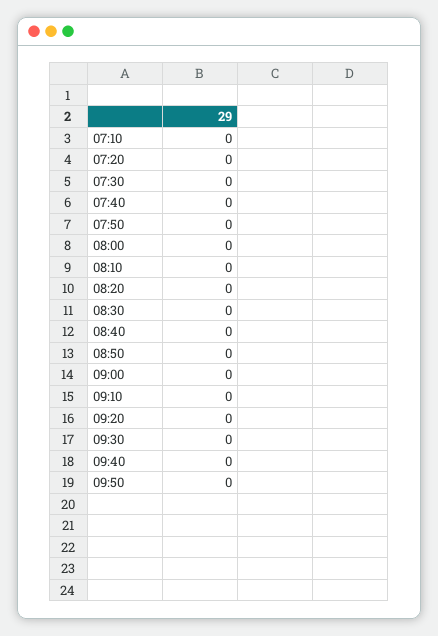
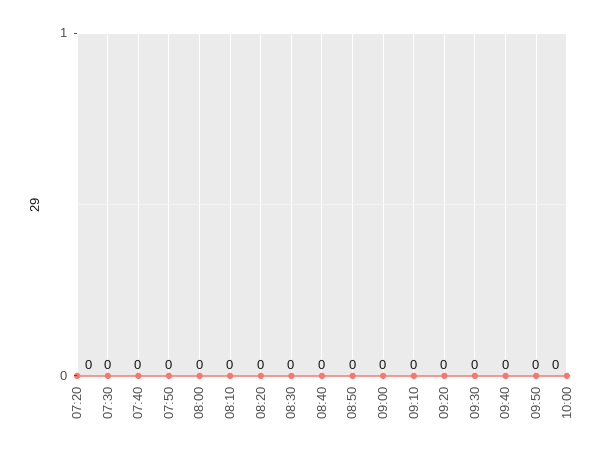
07:10: 0 -> none
10:00: none -> 0

